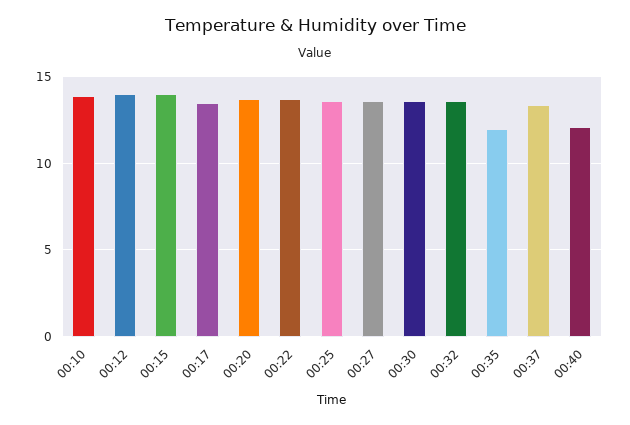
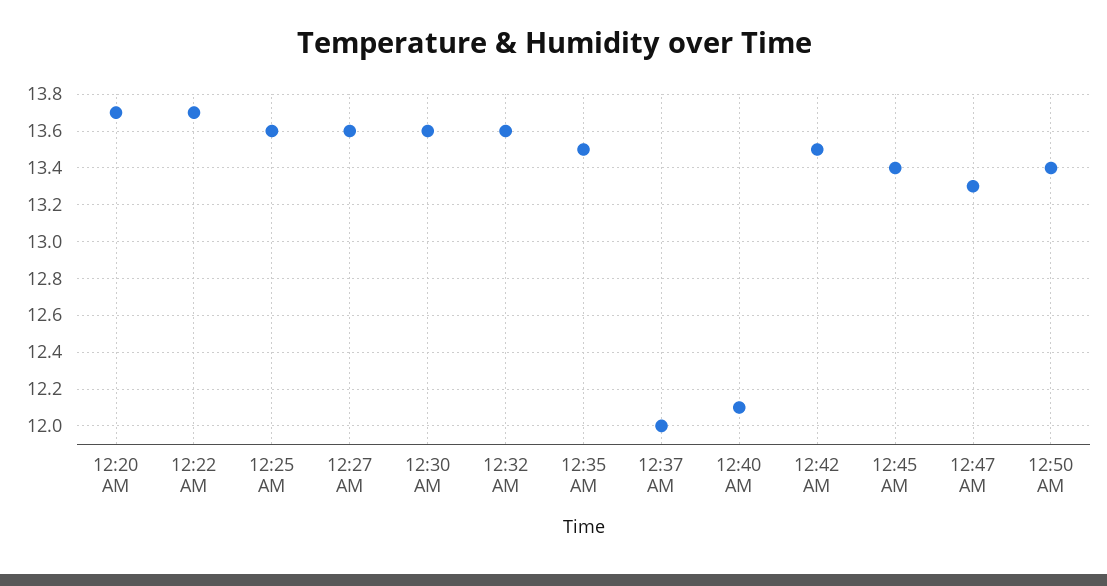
00:10: 14 -> none
00:12: 14 -> none
00:15: 14 -> none
00:17: 13.5 -> none
00:35: 12 -> 13.5
00:37: 13.5 -> 12
12:42 AM: none -> 13.5
12:45 AM: none -> 13.4
12:47 AM: none -> 13.3
12:50 AM: none -> 13.4

